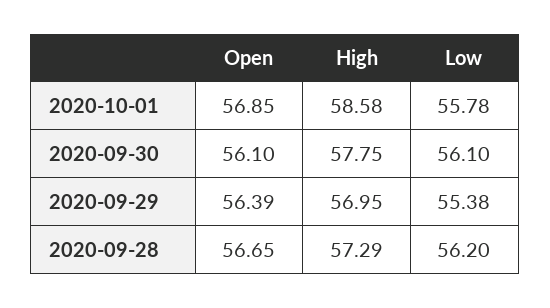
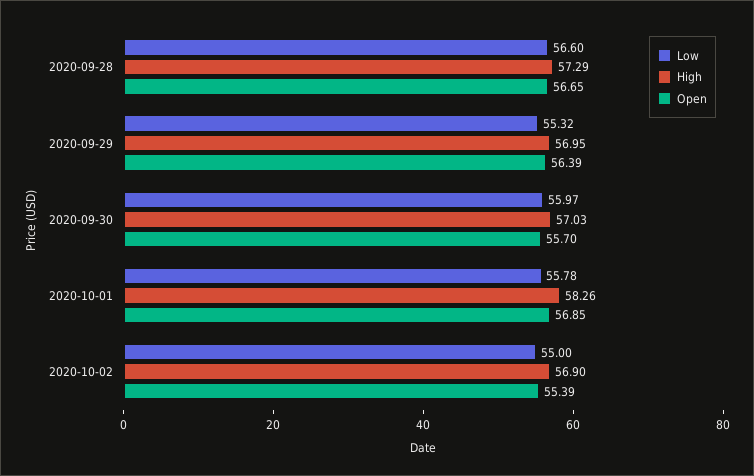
High, 2020-10-01: 58.58 -> 58.26
Open, 2020-09-30: 56.1 -> 55.7
High, 2020-09-30: 57.75 -> 57.03
Low, 2020-09-30: 56.1 -> 55.97
Low, 2020-09-29: 55.38 -> 55.32
Low, 2020-09-28: 56.2 -> 56.6
Low, 2020-10-02: none -> 55
High, 2020-10-02: none -> 56.9
Open, 2020-10-02: none -> 55.39

